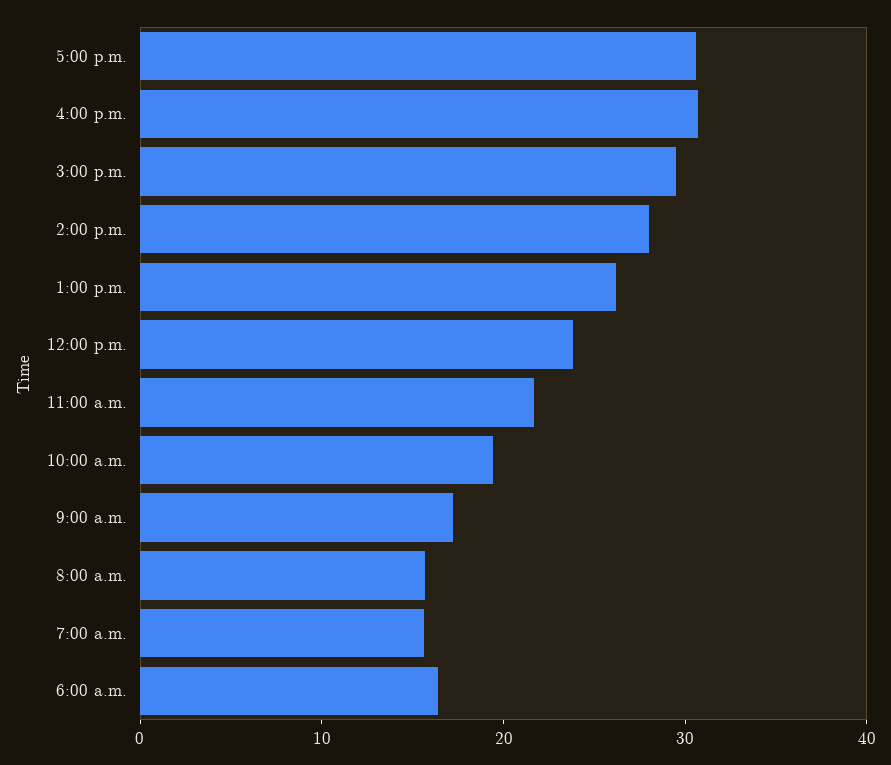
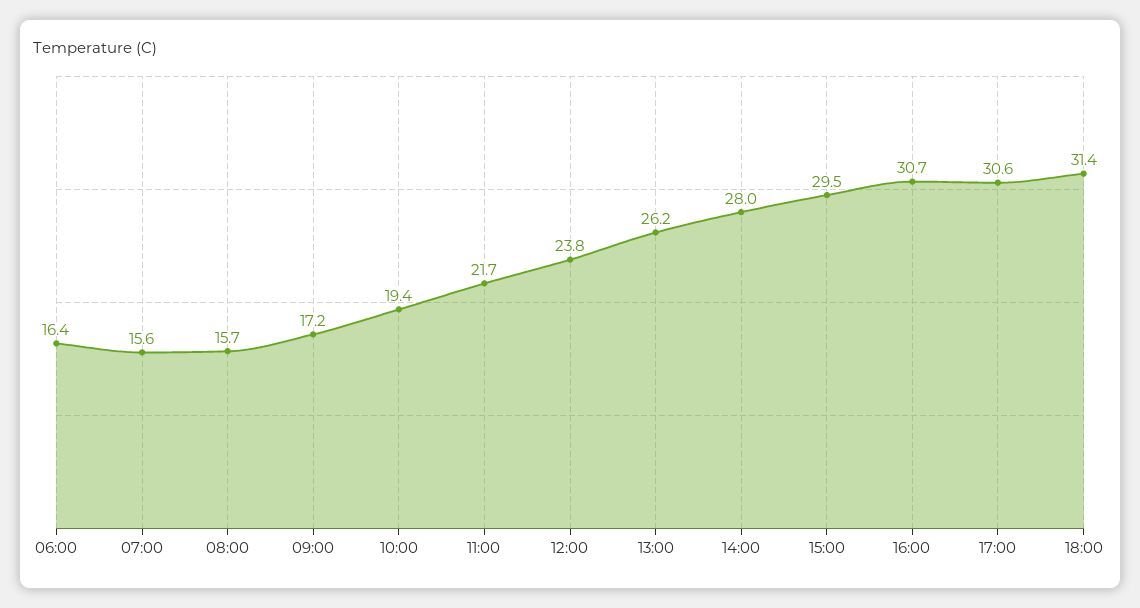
18:00: none -> 31.4

